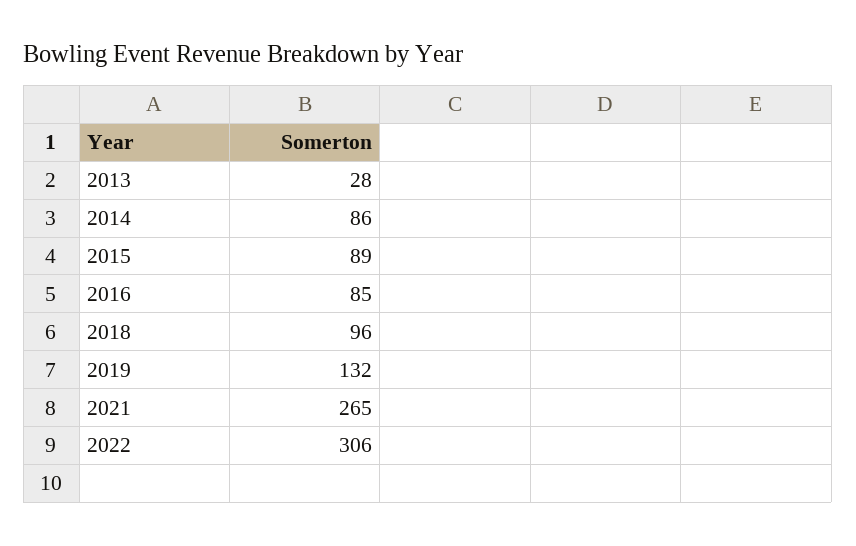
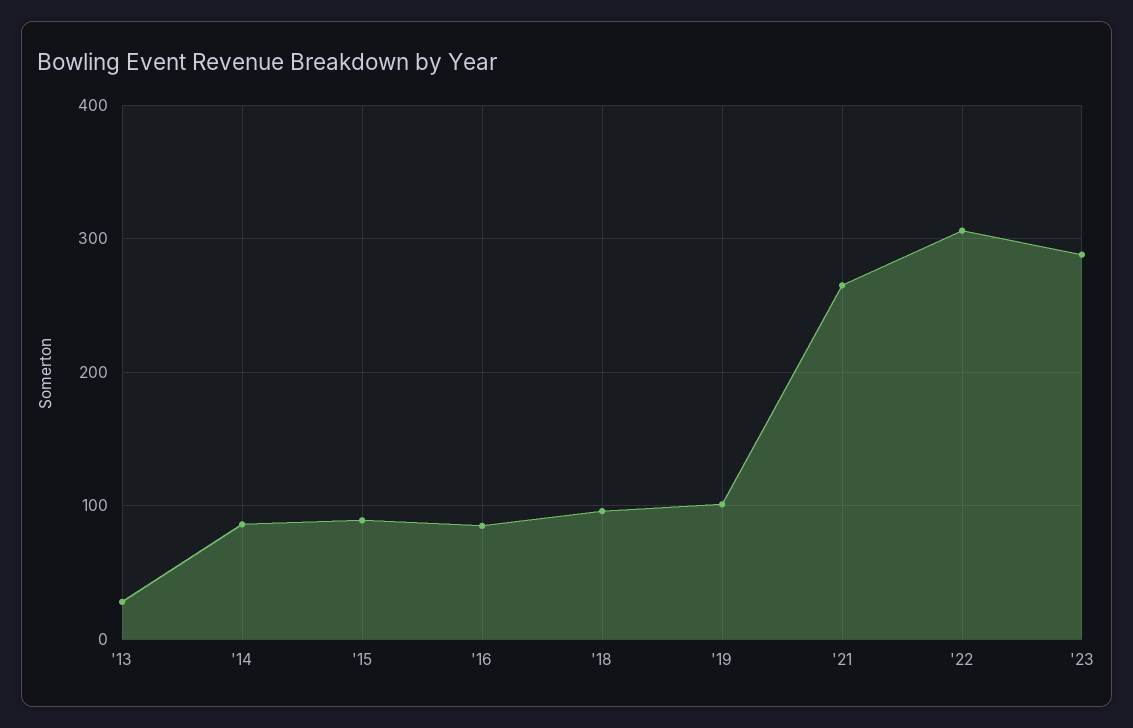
2019: 132 -> 100
'23: none -> 290

